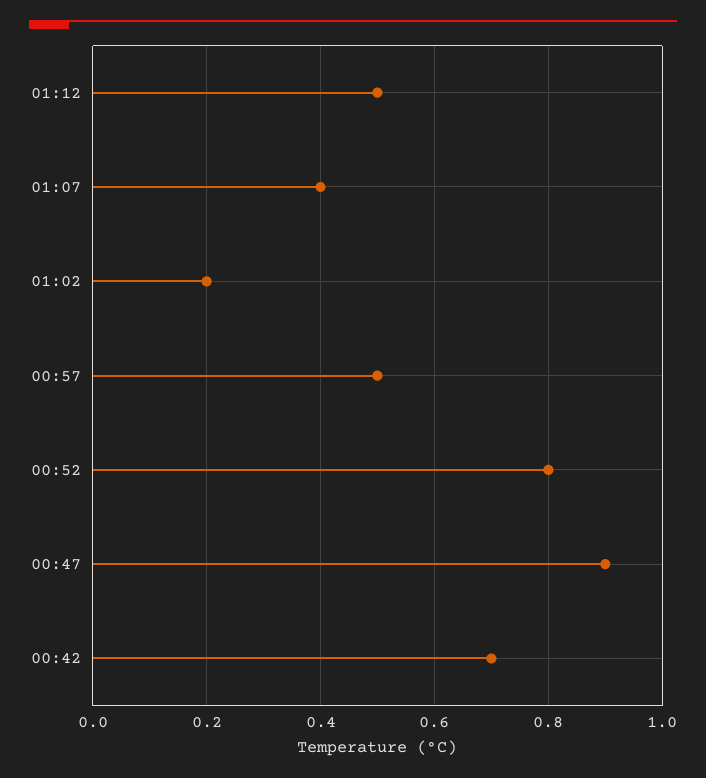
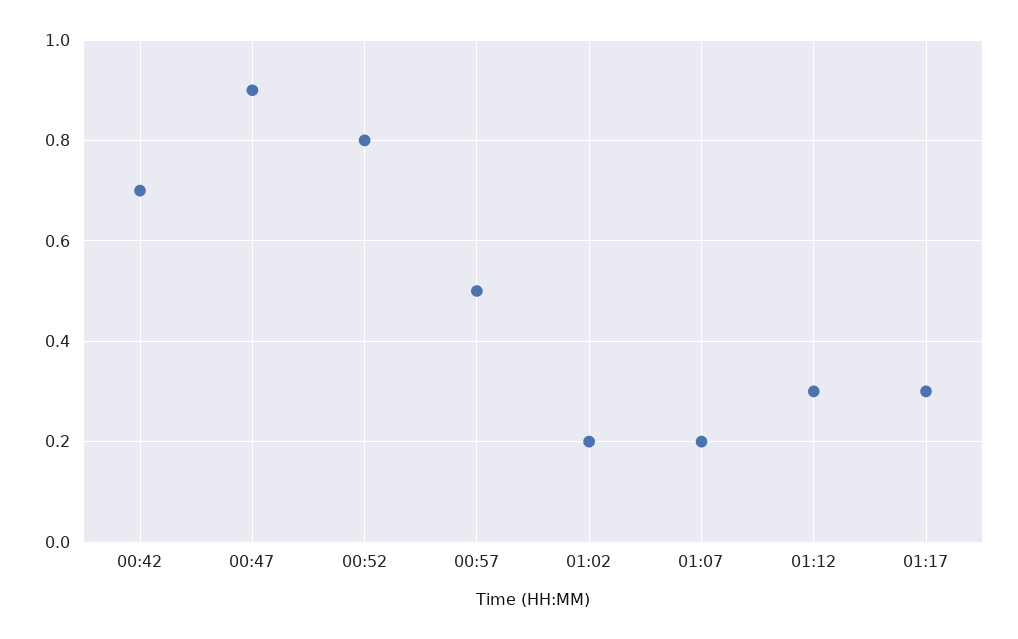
01:12: 0.5 -> 0.3
01:07: 0.4 -> 0.2
01:17: none -> 0.3

